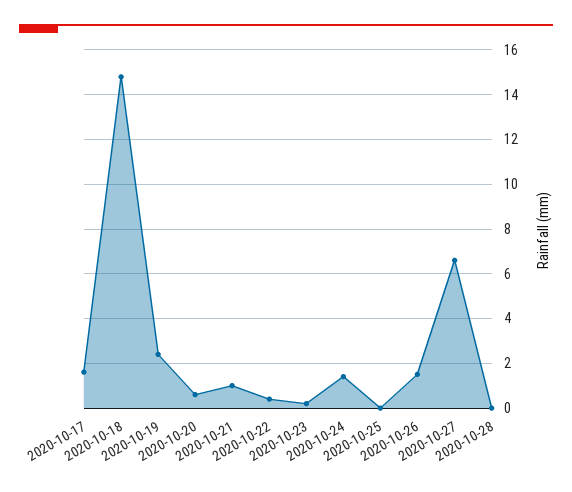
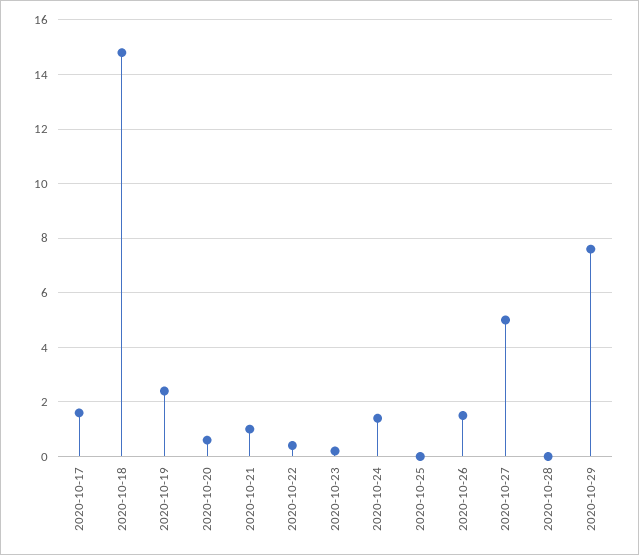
2020-10-27: 6.5 -> 5
2020-10-29: none -> 7.5

